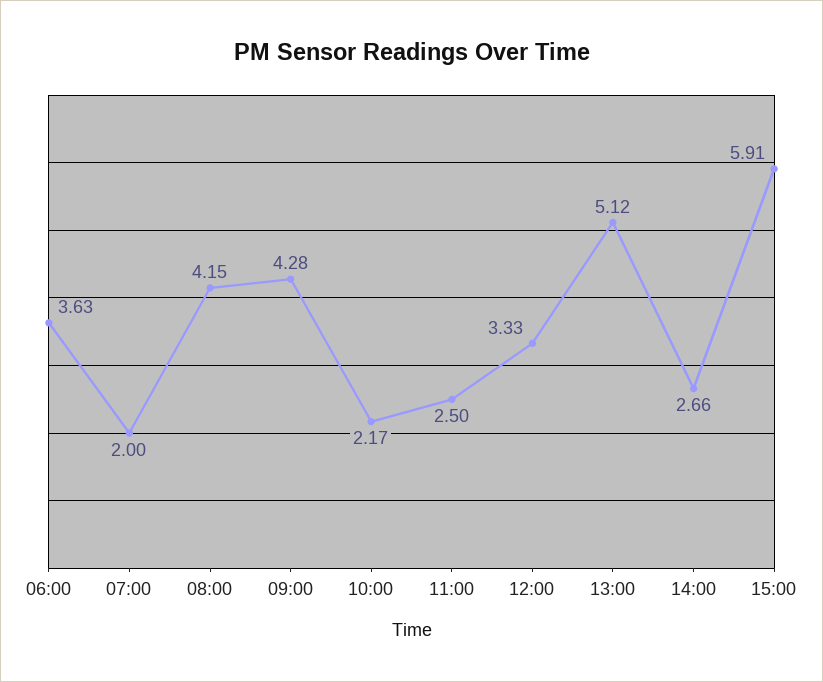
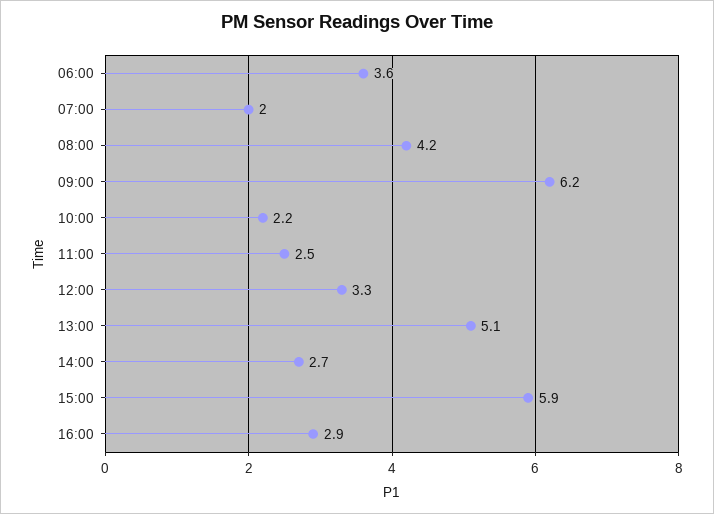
09:00: 4.28 -> 6.2
16:00: none -> 2.9

